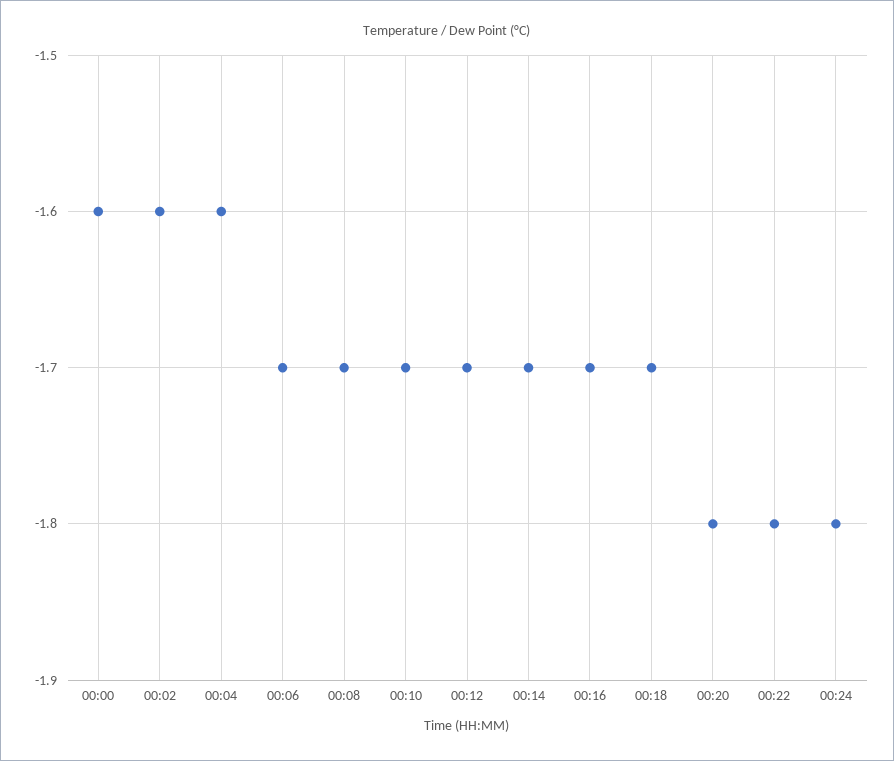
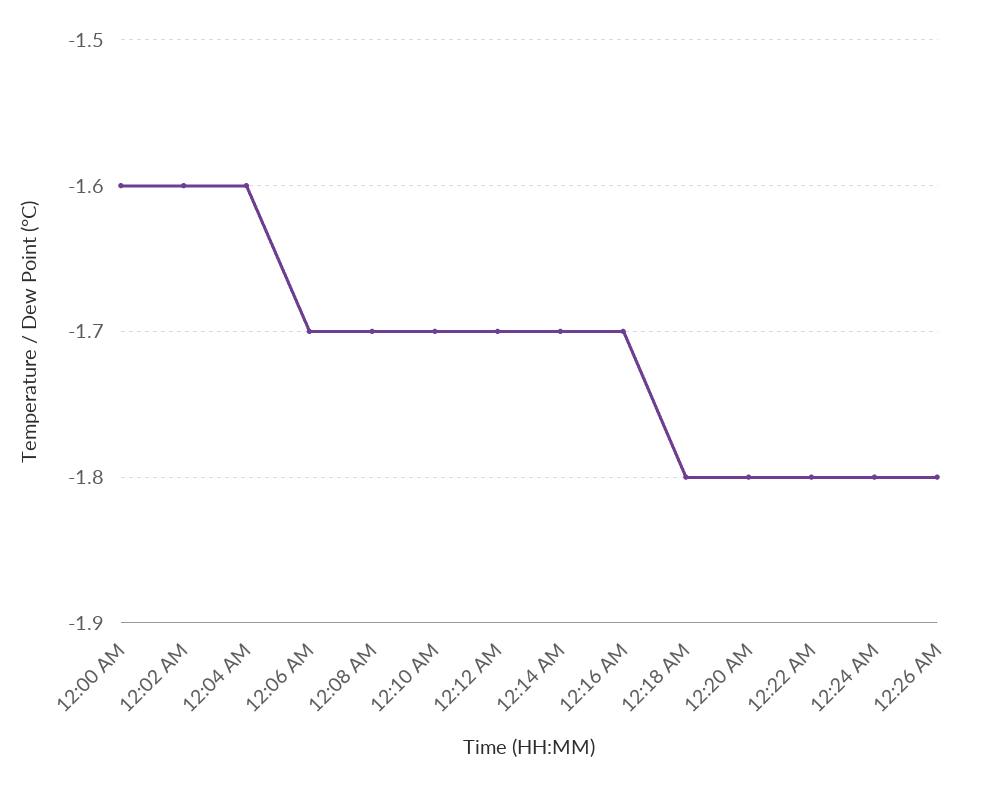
00:18: -1.7 -> -1.8
12:26 AM: none -> -1.8

